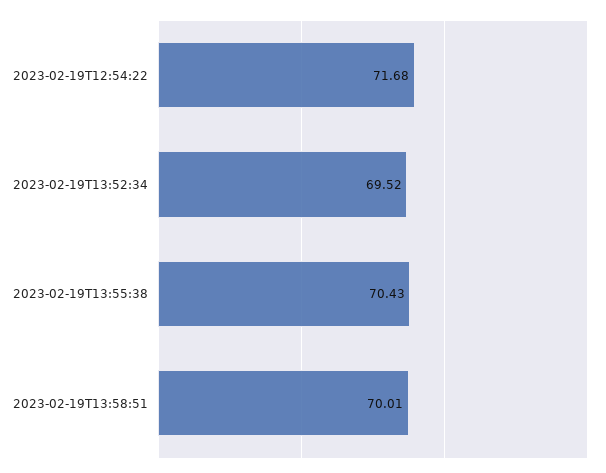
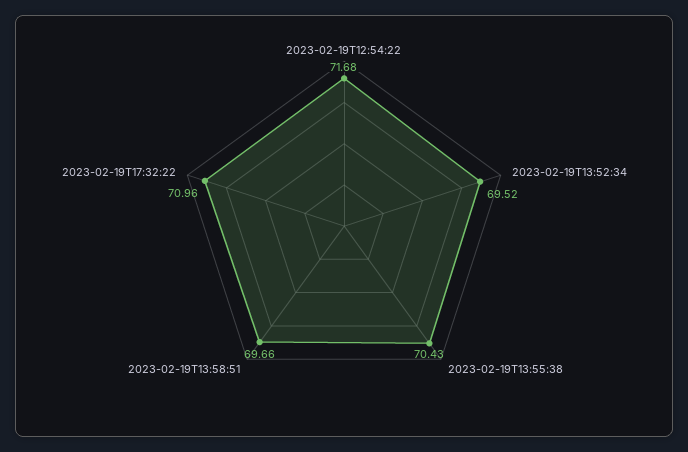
2023-02-19T13:58:51: 70.01 -> 69.66
2023-02-19T17:32:22: none -> 70.96

